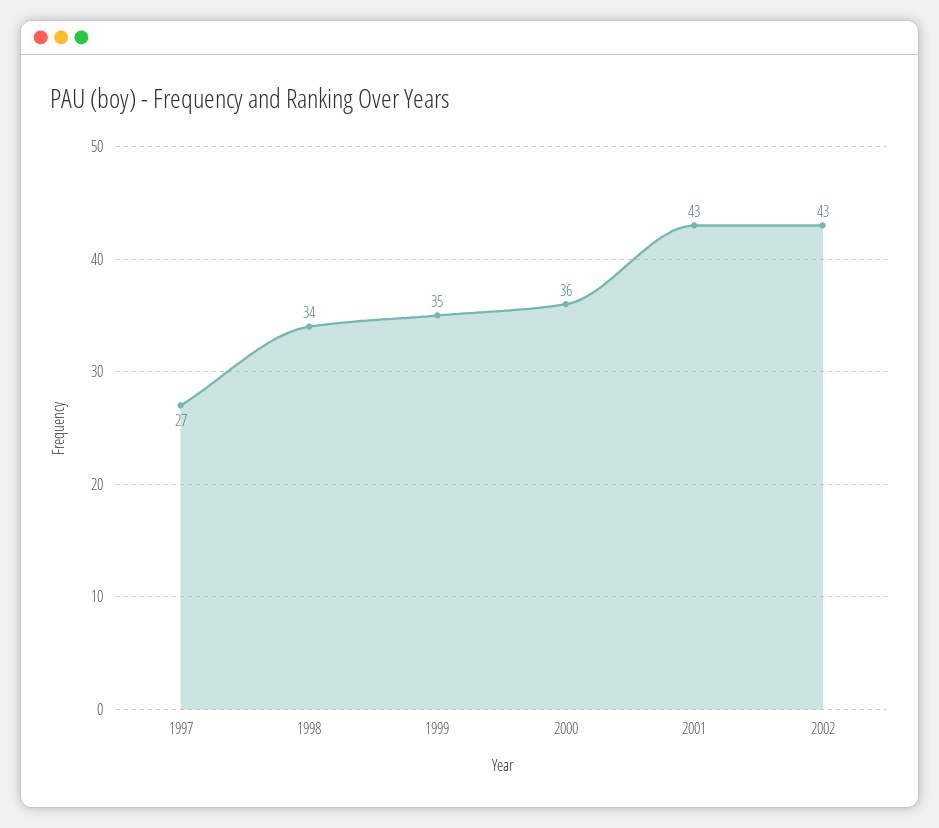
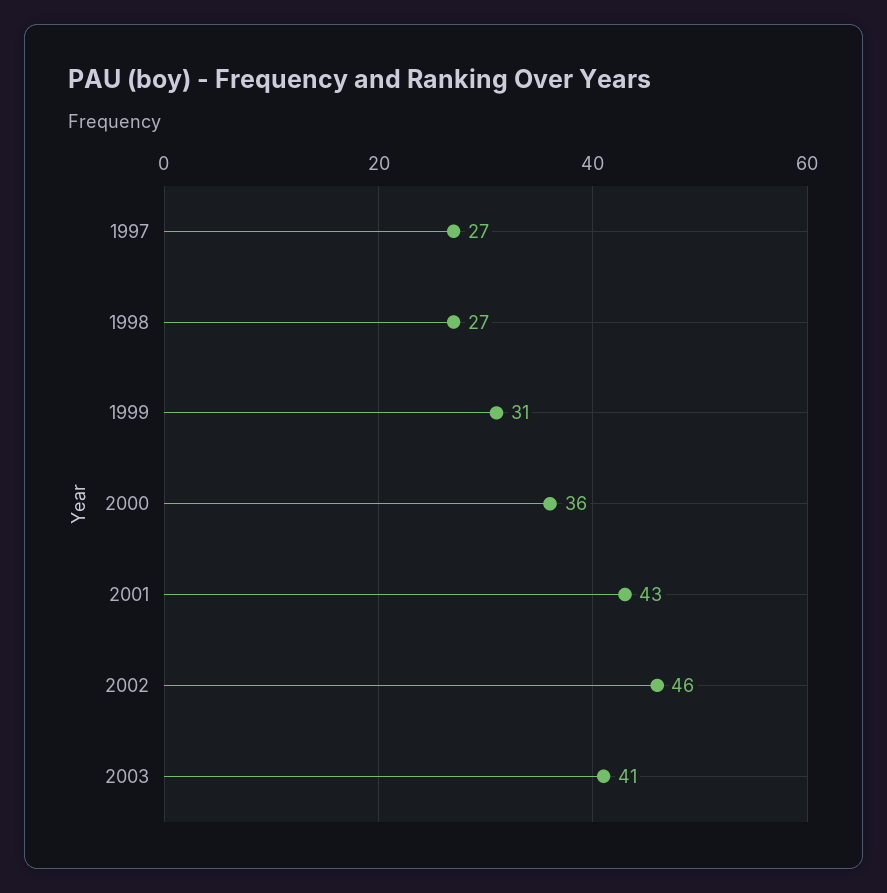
1998: 34 -> 27
1999: 35 -> 31
2002: 43 -> 46
2003: none -> 41

